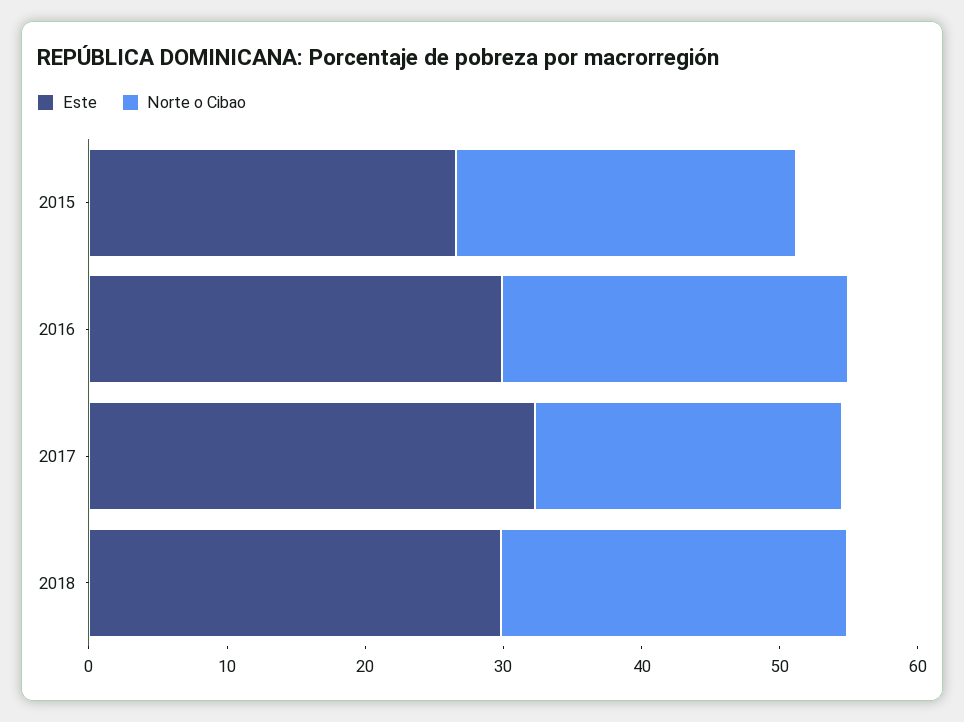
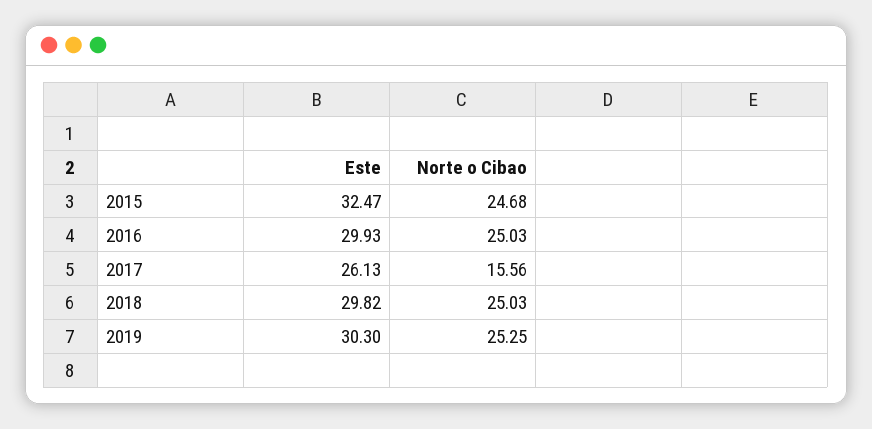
Este, 2015: 26 -> 32.47
Este, 2017: 32 -> 26.13
Norte o Cibao, 2017: 22 -> 15.56
Este, 2019: none -> 30.3
Norte o Cibao, 2019: none -> 25.25

